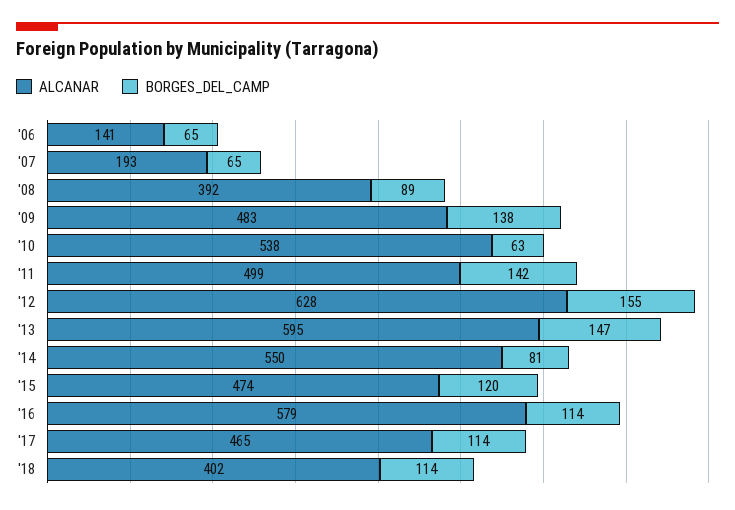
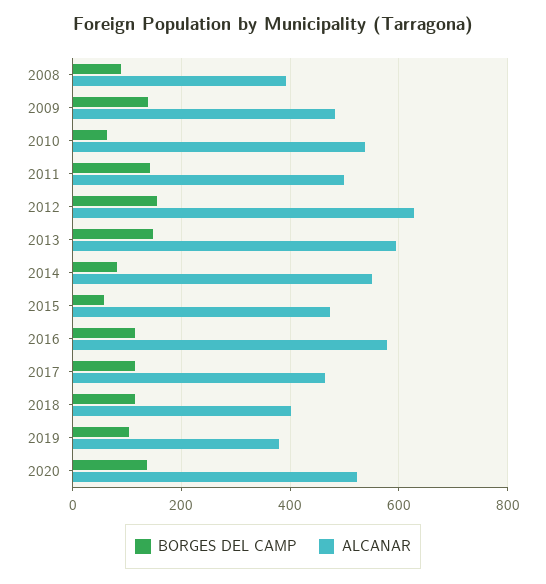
ALCANAR, '06: 141 -> none
BORGES_DEL_CAMP, '06: 65 -> none
ALCANAR, '07: 193 -> none
BORGES_DEL_CAMP, '07: 65 -> none
BORGES_DEL_CAMP, '15: 120 -> 60
BORGES_DEL_CAMP, 2019: none -> 100
ALCANAR, 2019: none -> 380
BORGES_DEL_CAMP, 2020: none -> 140
ALCANAR, 2020: none -> 520

